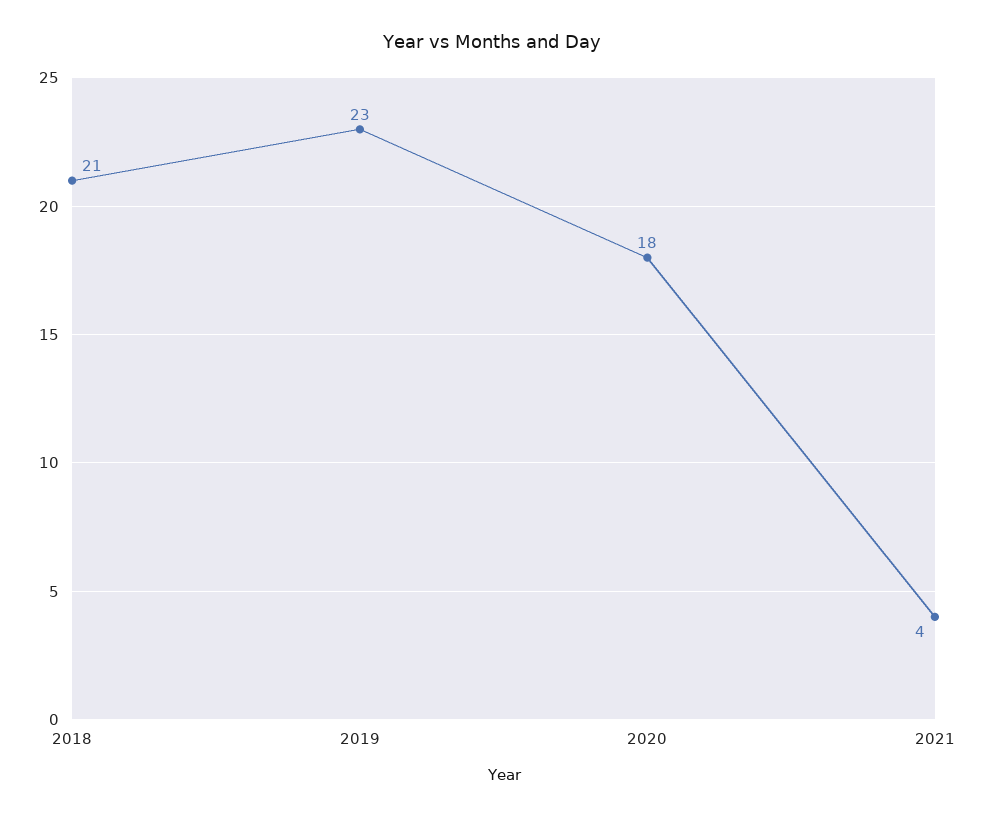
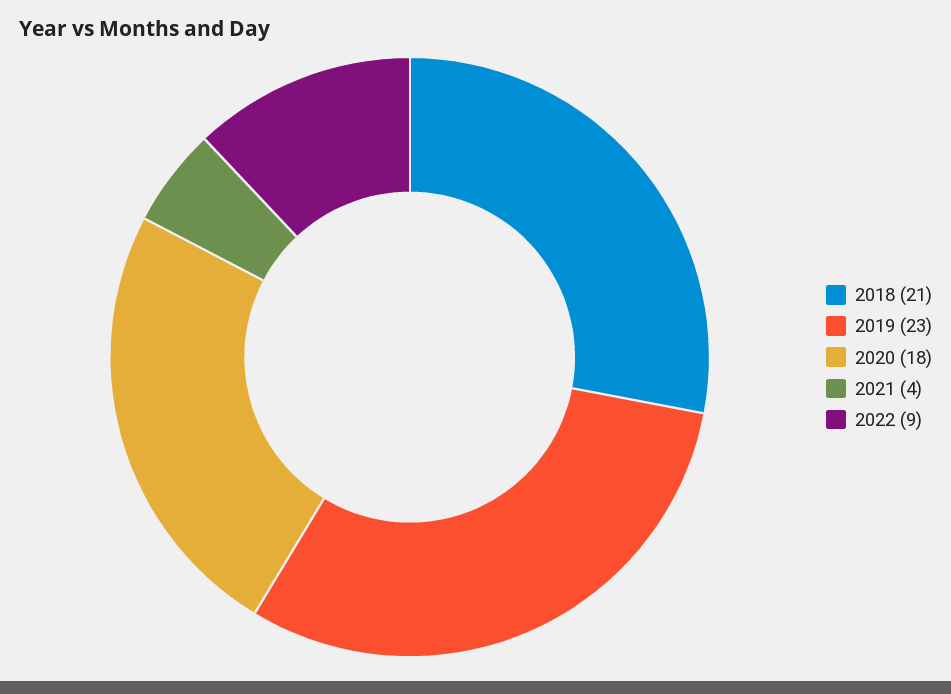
2022: none -> 9

